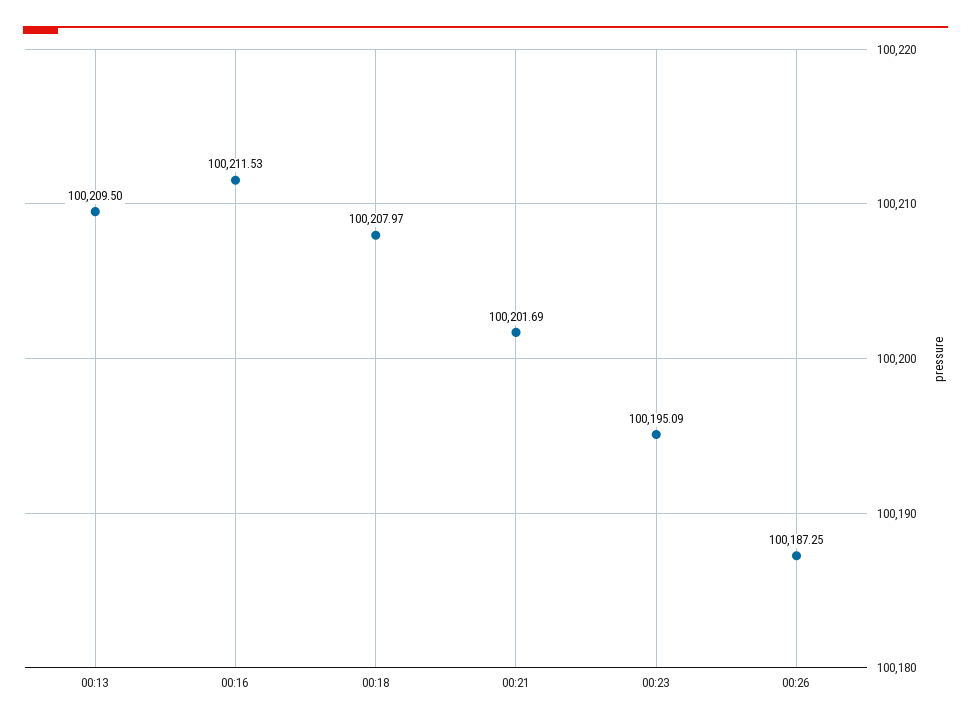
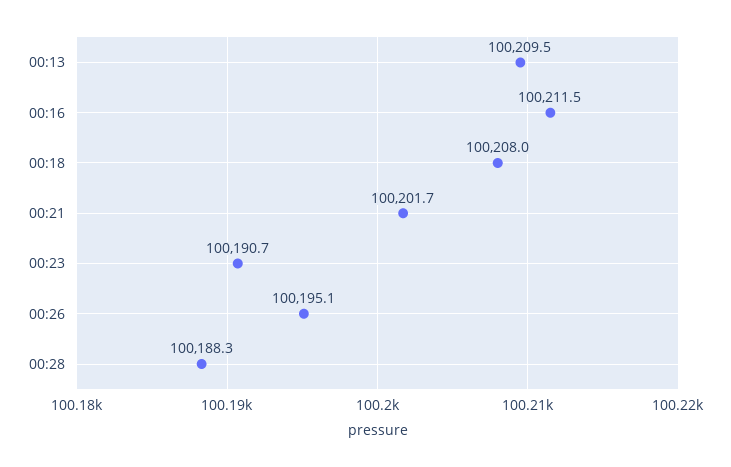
00:23: 100195.09 -> 100190.7
00:26: 100187.25 -> 100195.1
00:28: none -> 100188.3

